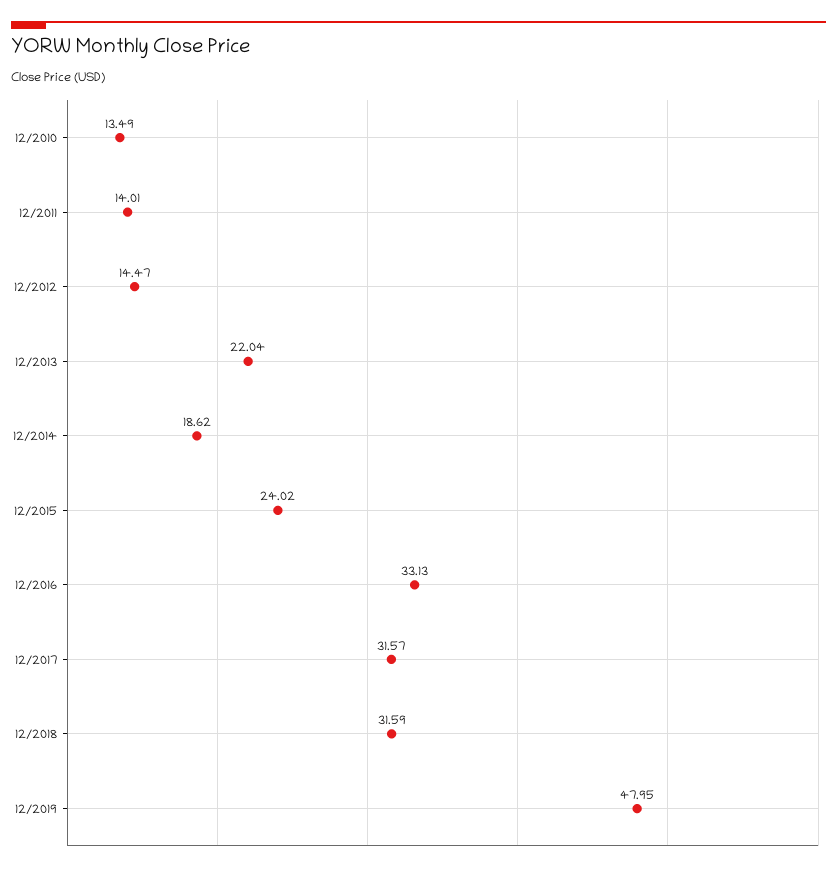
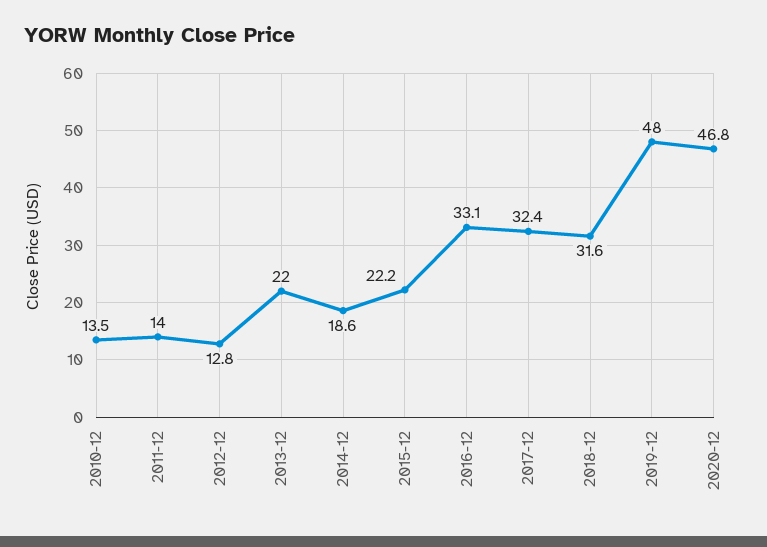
12/2012: 14.47 -> 12.8
12/2015: 24.02 -> 22.2
12/2017: 31.57 -> 32.4
2020-12: none -> 46.8

